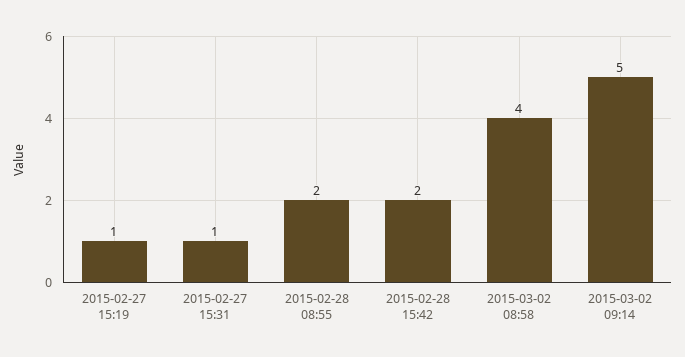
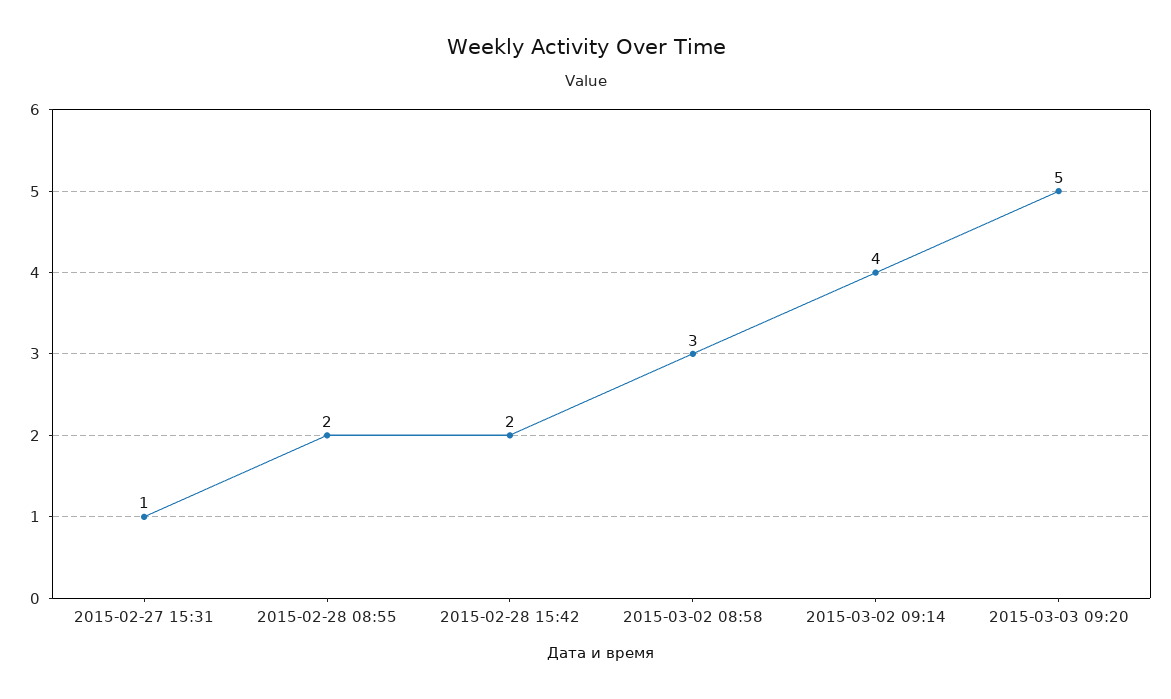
2015-02-27 15:19: 1 -> none
2015-03-02 08:58: 4 -> 3
2015-03-02 09:14: 5 -> 4
2015-03-03 09:20: none -> 5

